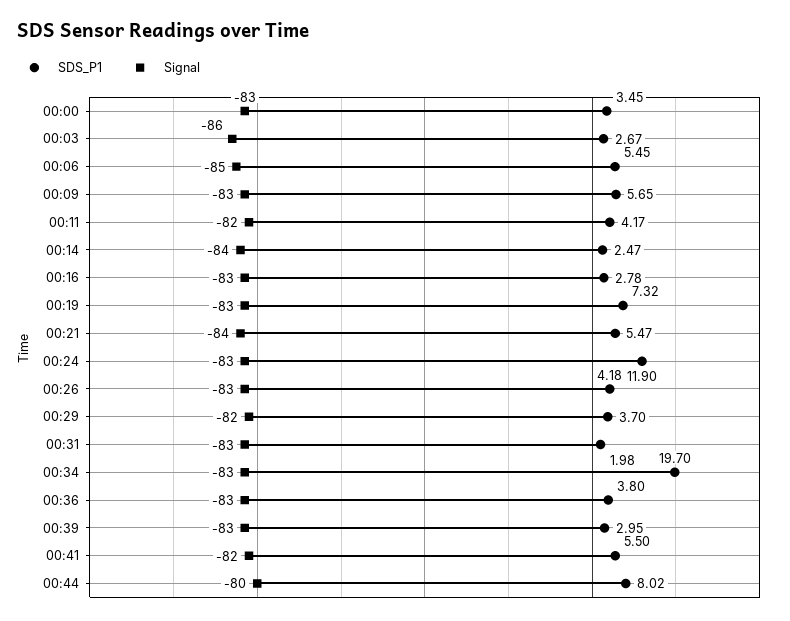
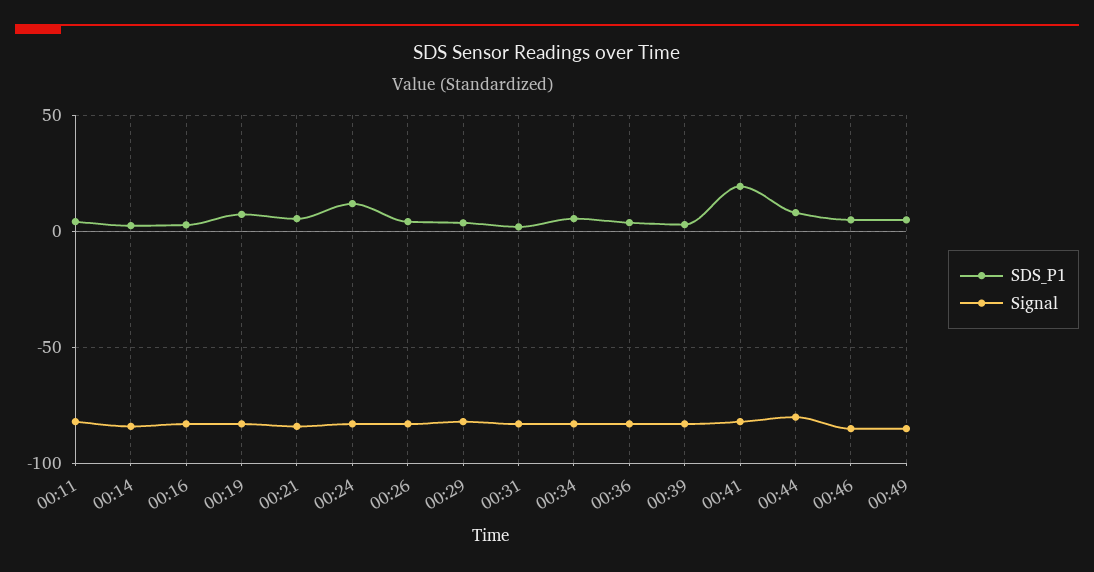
SDS_P1, 00:00: 3.45 -> none
Signal, 00:00: -83 -> none
SDS_P1, 00:03: 2.67 -> none
Signal, 00:03: -86 -> none
SDS_P1, 00:06: 5.45 -> none
Signal, 00:06: -85 -> none
SDS_P1, 00:09: 5.65 -> none
Signal, 00:09: -83 -> none
SDS_P1, 00:34: 19.7 -> 5
SDS_P1, 00:41: 5.5 -> 20
SDS_P1, 00:46: none -> 5
Signal, 00:46: none -> -85
SDS_P1, 00:49: none -> 5
Signal, 00:49: none -> -85

